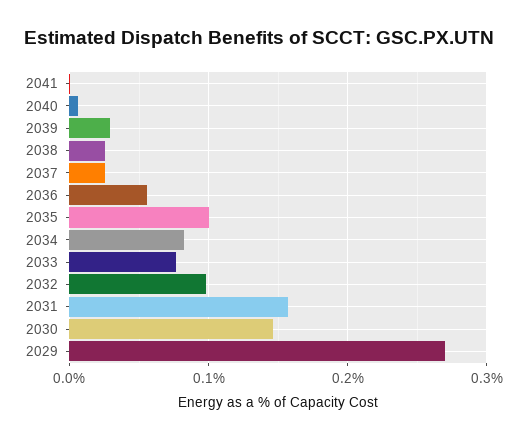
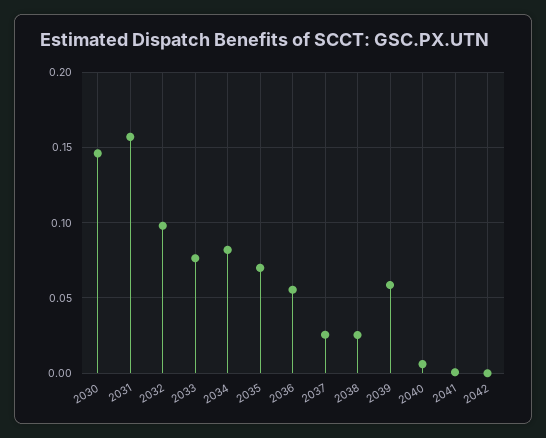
2039: 0.03 -> 0.06
2035: 0.1 -> 0.07
2029: 0.27 -> none
2042: none -> 0

